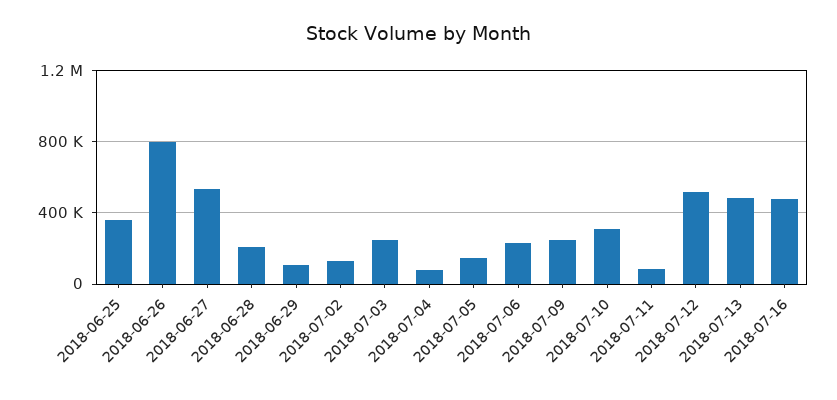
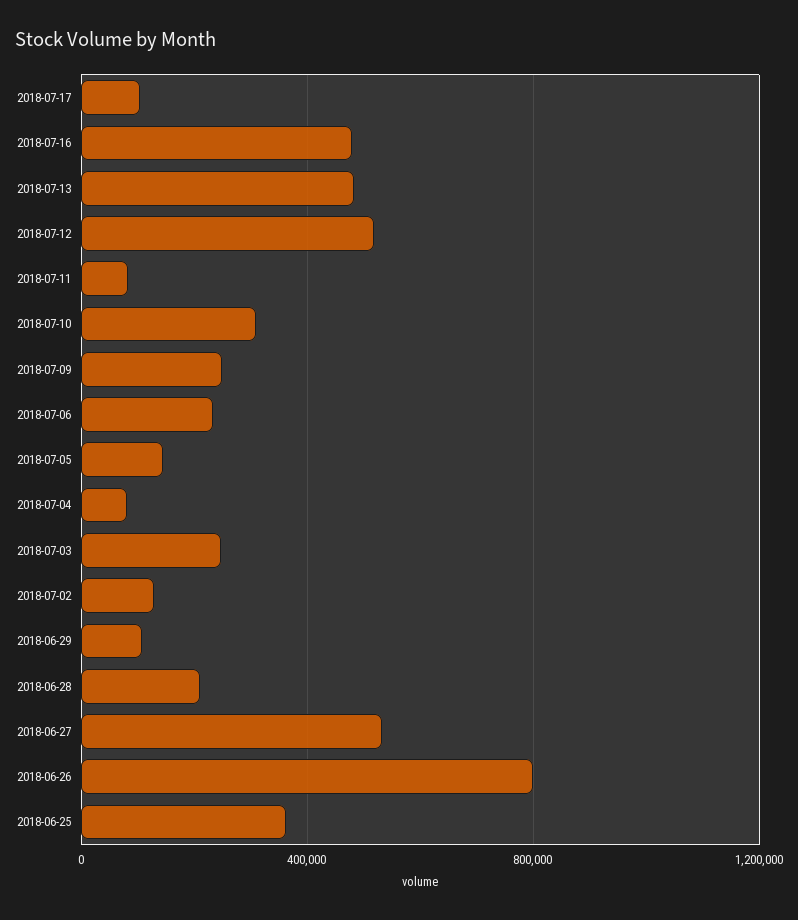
2018-07-17: none -> 100000

